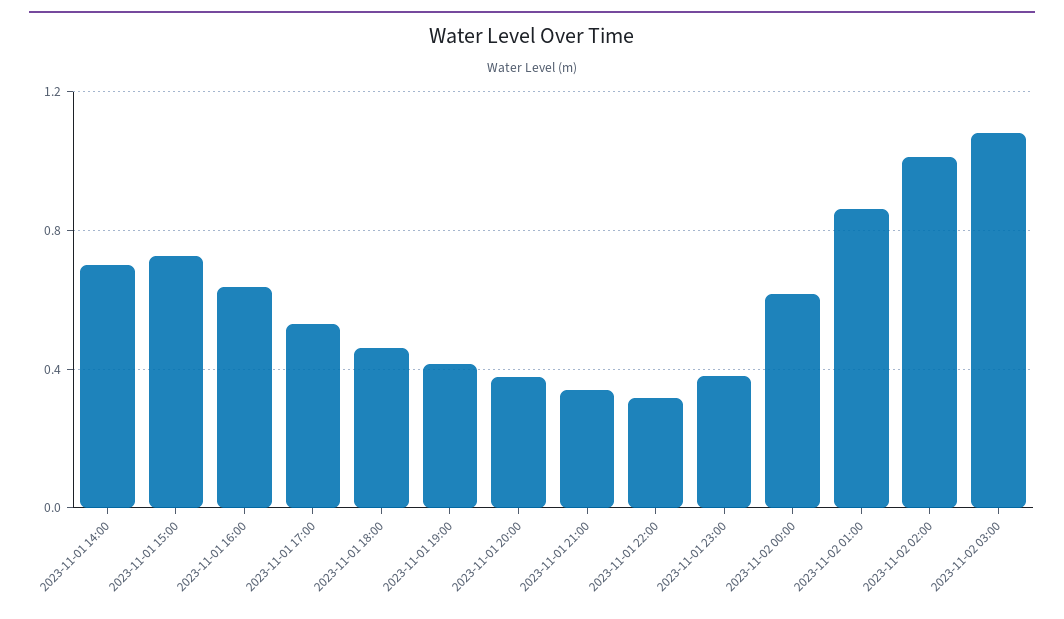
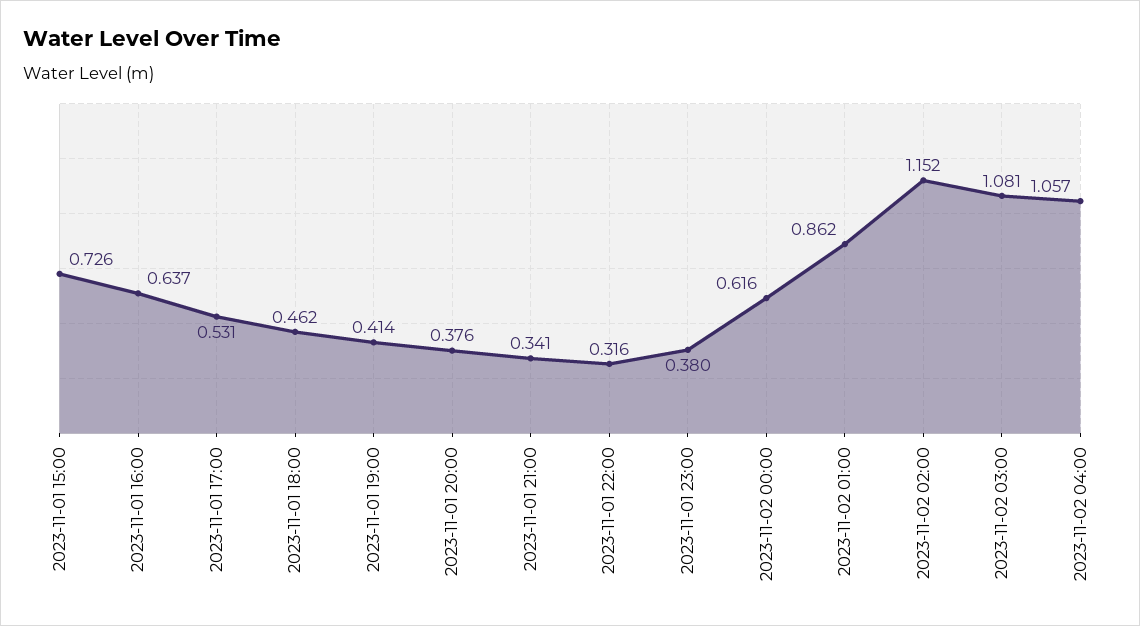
2023-11-01 14:00: 0.7 -> none
2023-11-02 02:00: 1 -> 1.152
2023-11-02 04:00: none -> 1.057

